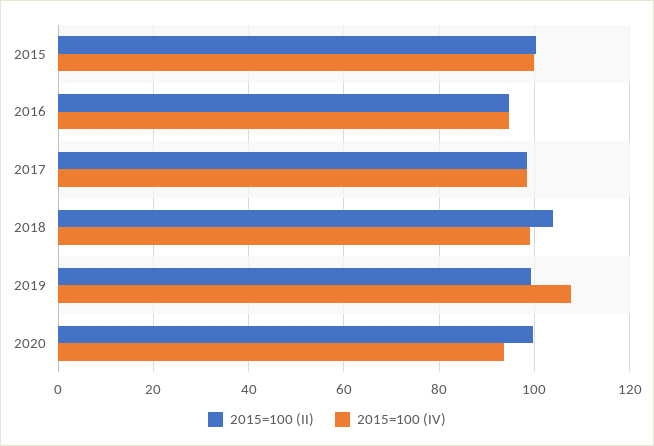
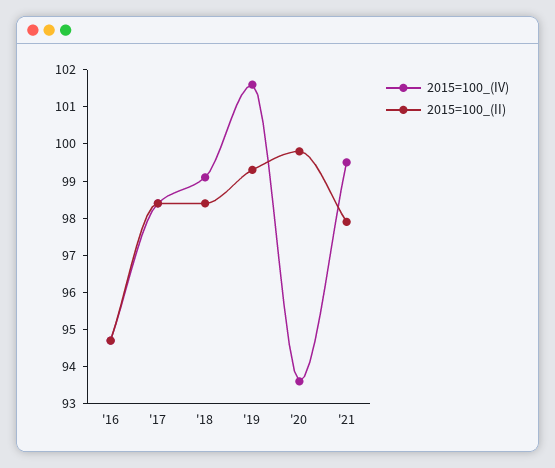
2015=100 (II), 2015: 100 -> none
2015=100 (IV), 2015: 100 -> none
2015=100 (II), 2018: 104 -> 98.5
2015=100 (IV), 2019: 108 -> 101.5
2015=100 (IV), '21: none -> 99.5
2015=100 (II), '21: none -> 98

